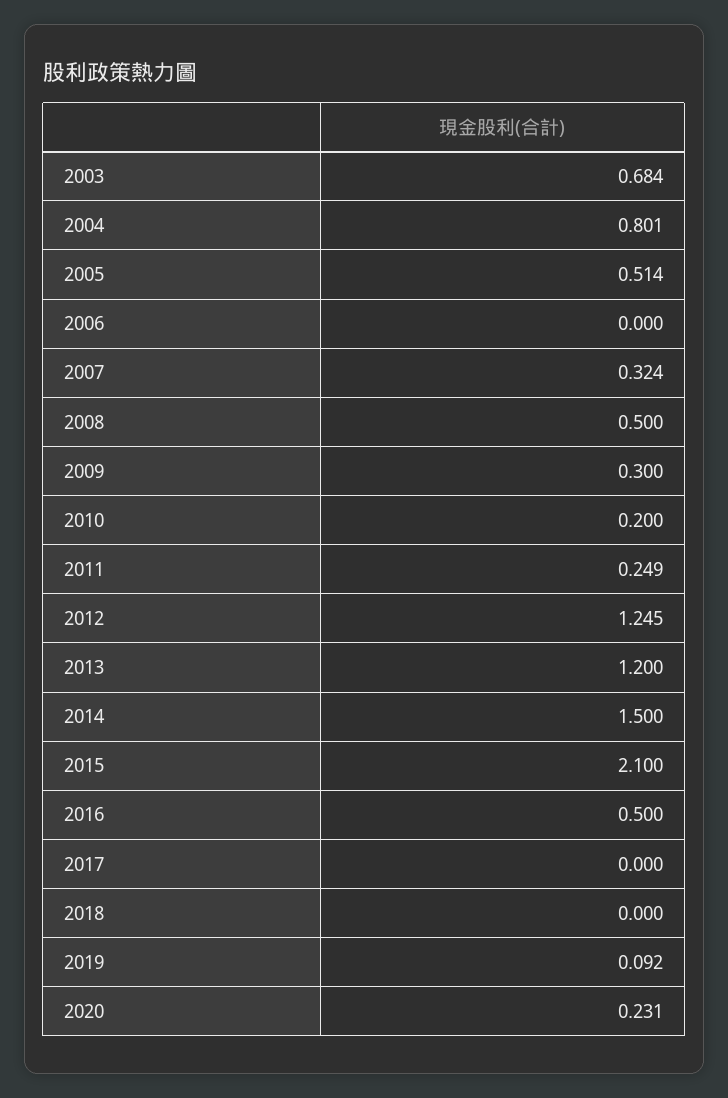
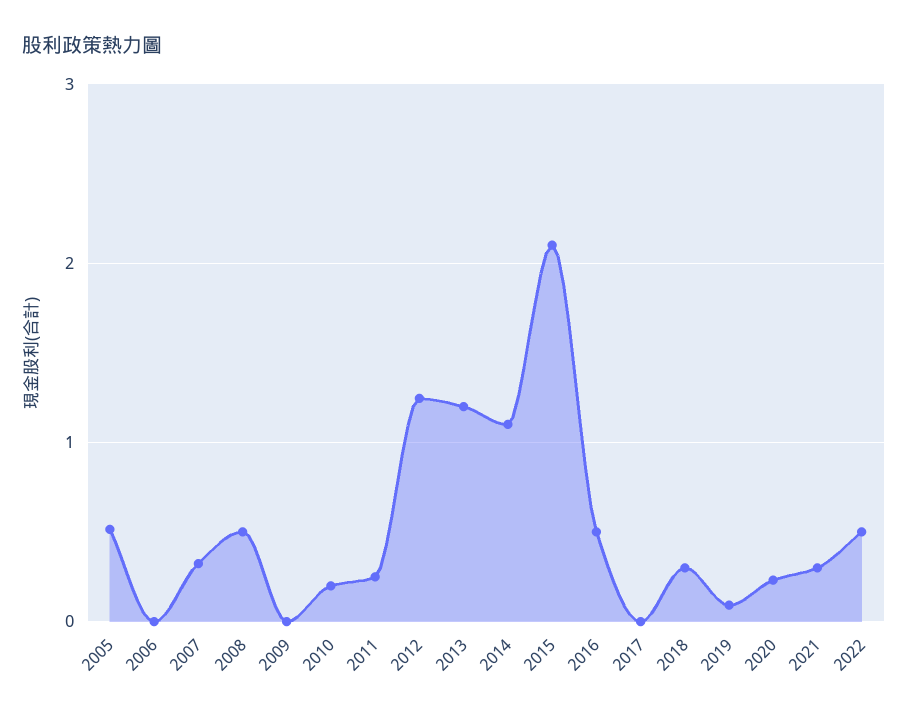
2003: 0.684 -> none
2004: 0.801 -> none
2009: 0.3 -> 0
2014: 1.5 -> 1.1
2018: 0 -> 0.3
2021: none -> 0.3
2022: none -> 0.5

